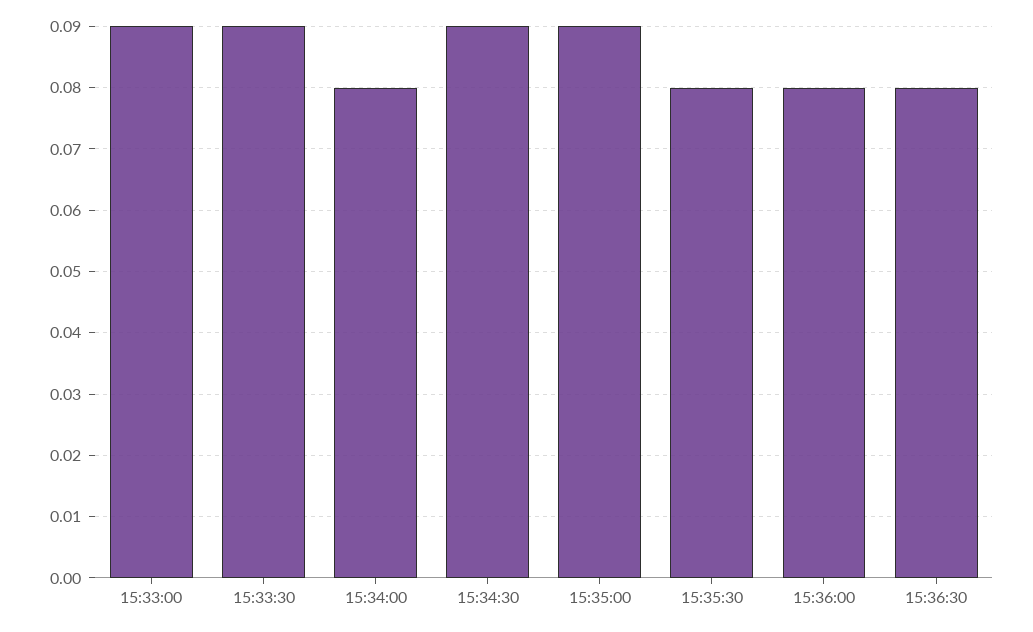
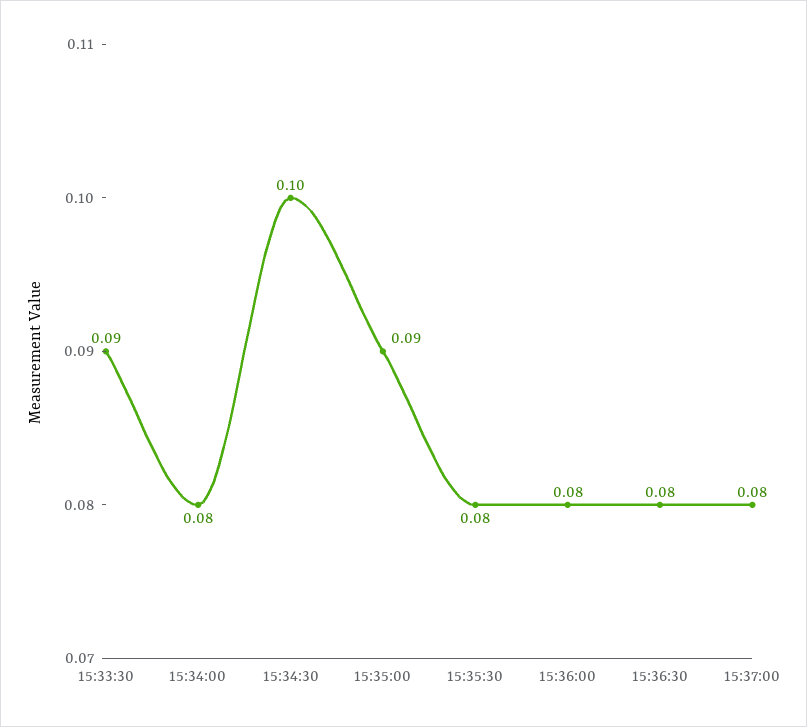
15:33:00: 0.09 -> none
15:34:30: 0.09 -> 0.1
15:37:00: none -> 0.08

